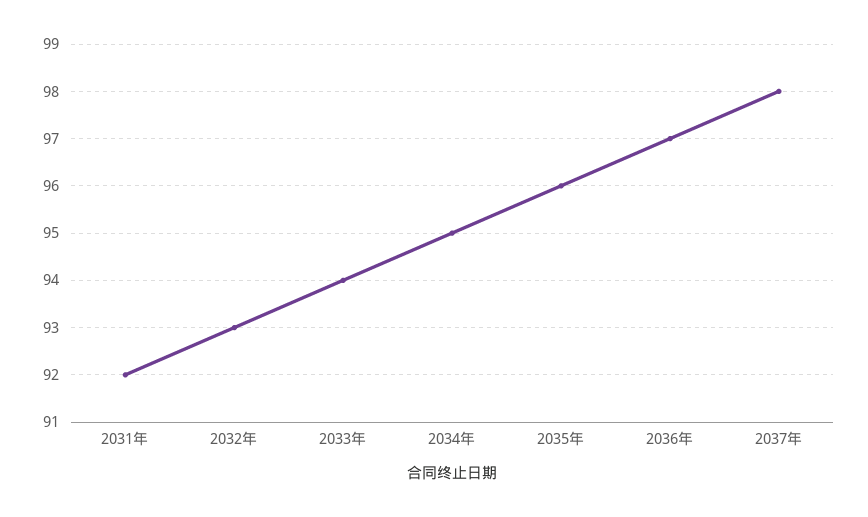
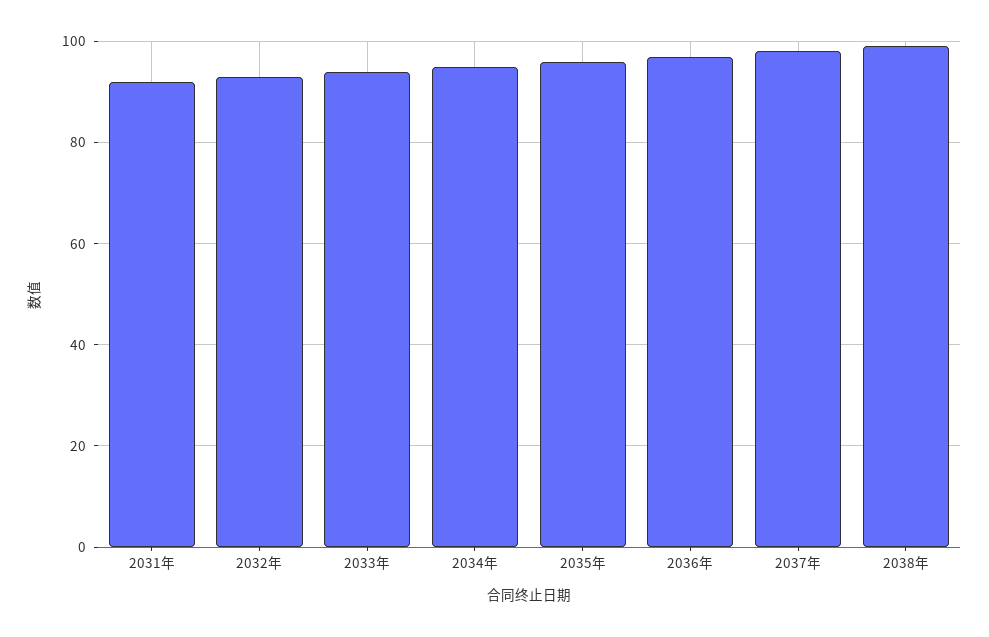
2038年: none -> 100

